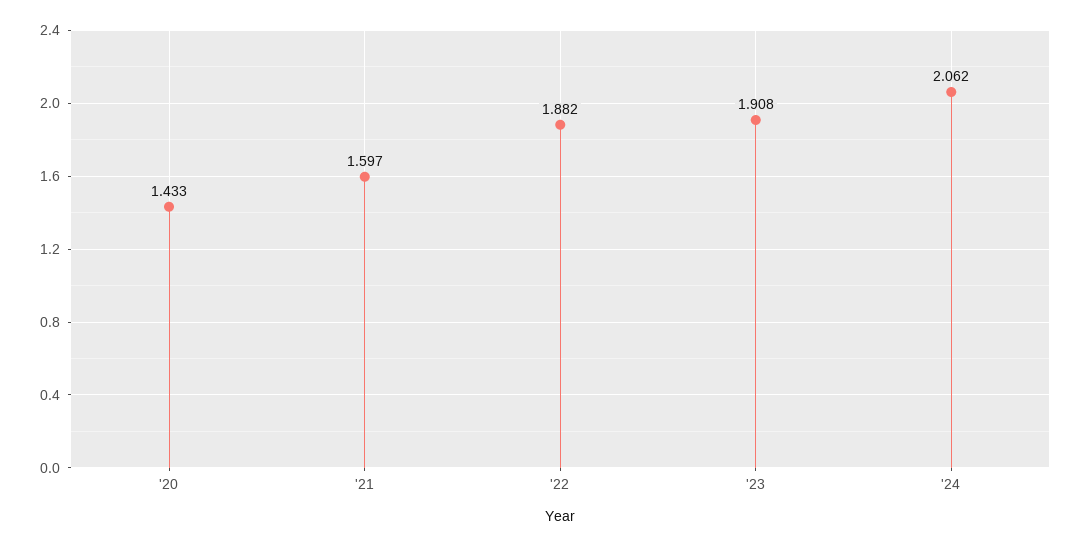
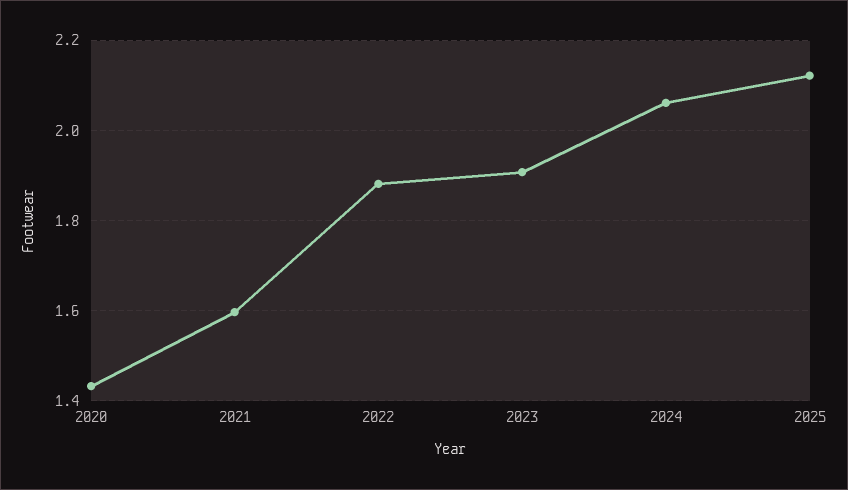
2025: none -> 2.12

